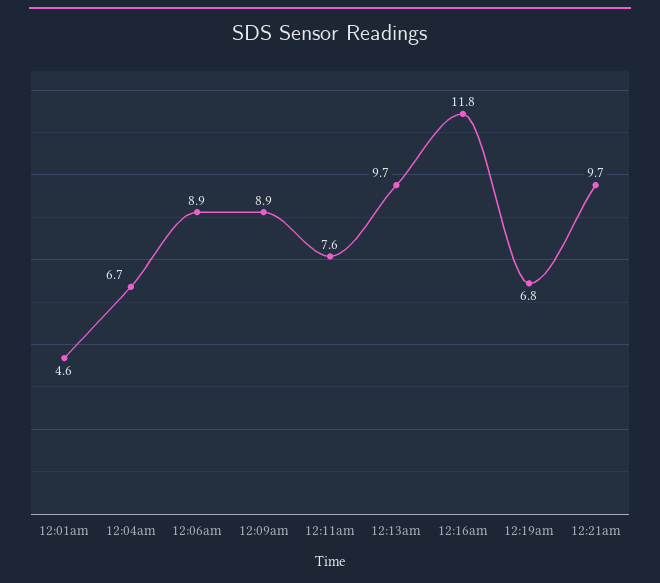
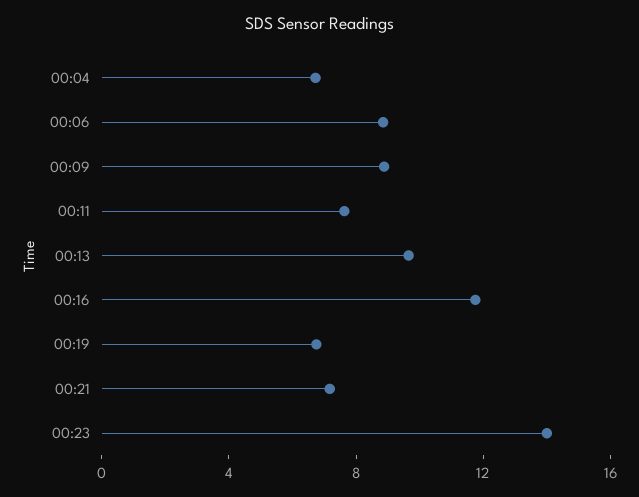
12:01am: 4.6 -> none
12:21am: 9.7 -> 7
00:23: none -> 14

